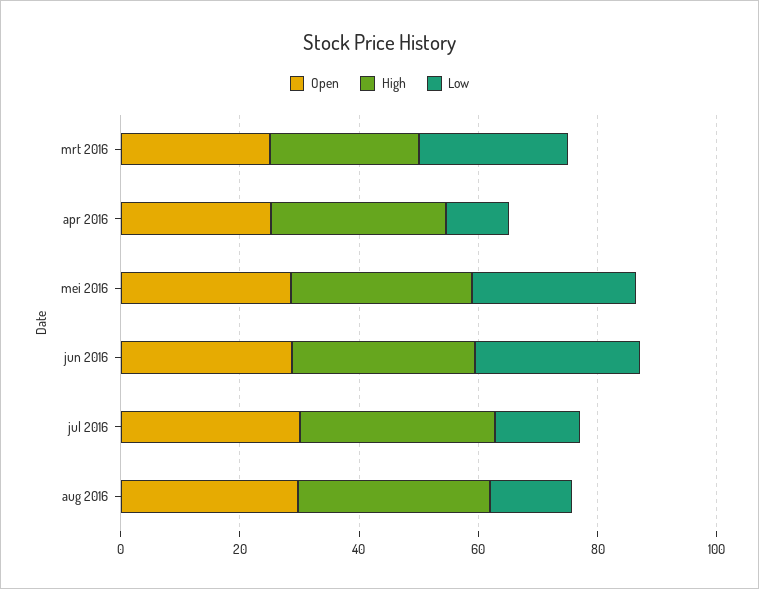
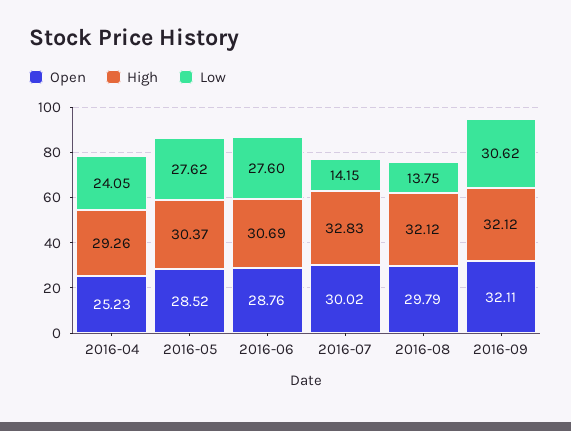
Open, mrt 2016: 25 -> none
High, mrt 2016: 25 -> none
Low, mrt 2016: 25 -> none
Low, apr 2016: 10 -> 24.05
Open, 2016-09: none -> 32.11
High, 2016-09: none -> 32.12
Low, 2016-09: none -> 30.62

